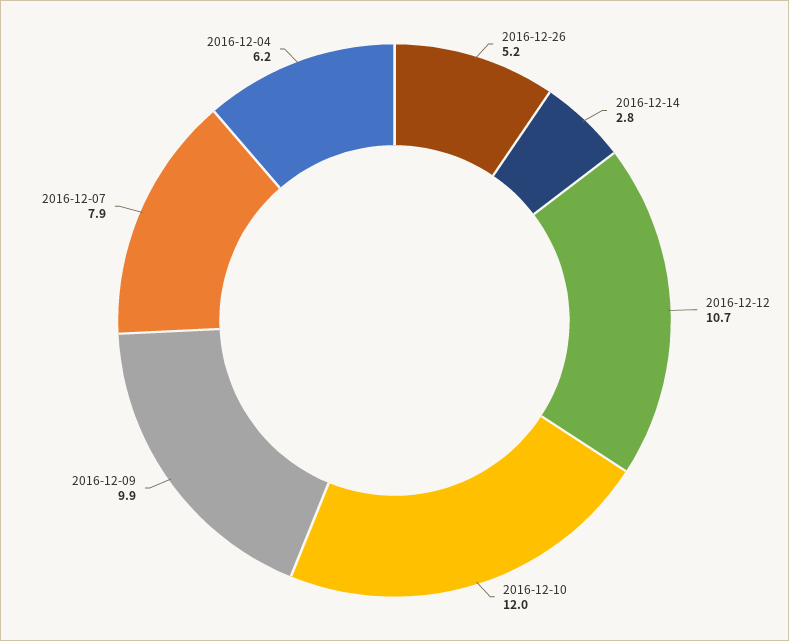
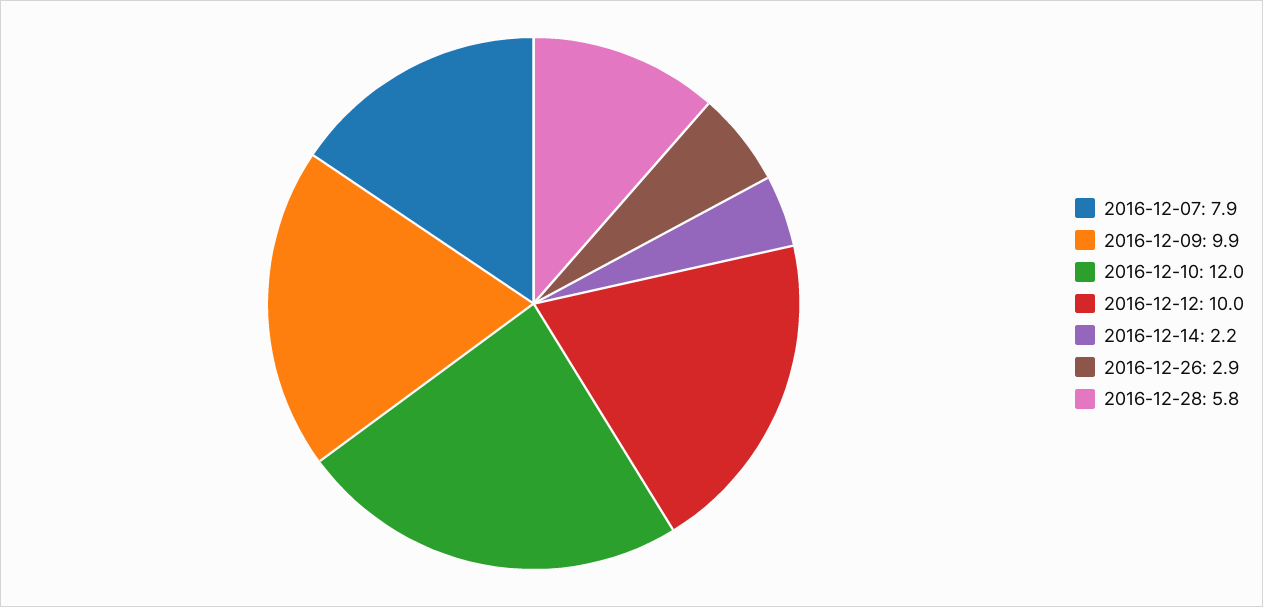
2016-12-26: 5.2 -> 2.9
2016-12-14: 2.8 -> 2.2
2016-12-12: 10.7 -> 10
2016-12-04: 6.2 -> none
2016-12-28: none -> 5.8

